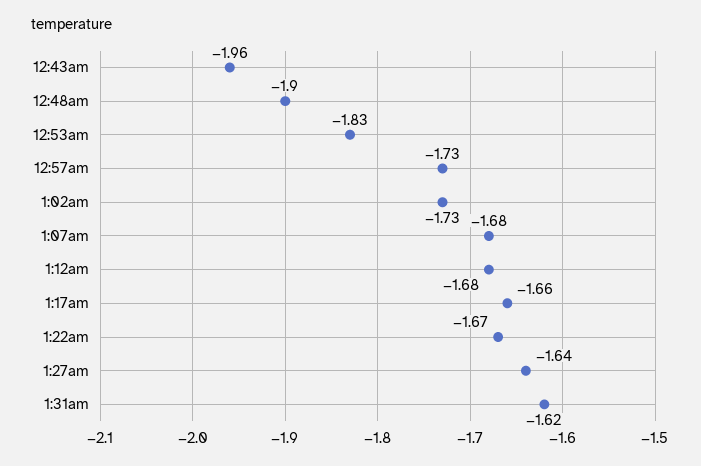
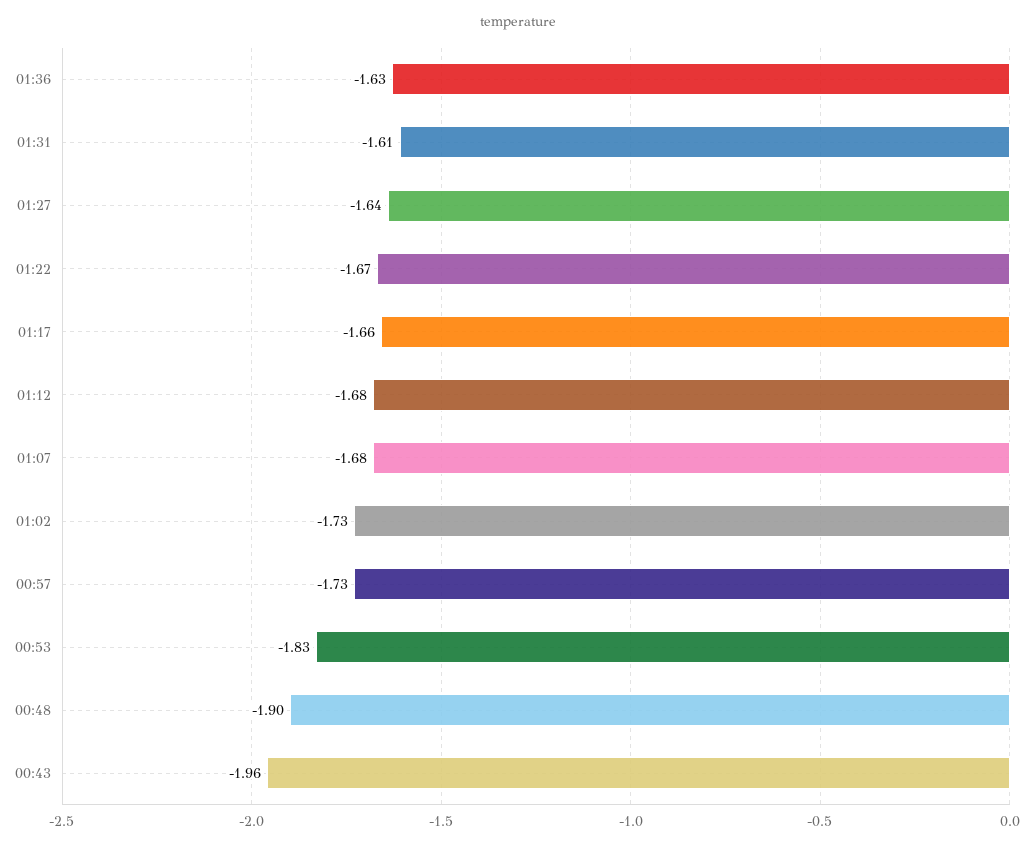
1:31am: -1.62 -> -1.61
01:36: none -> -1.63

